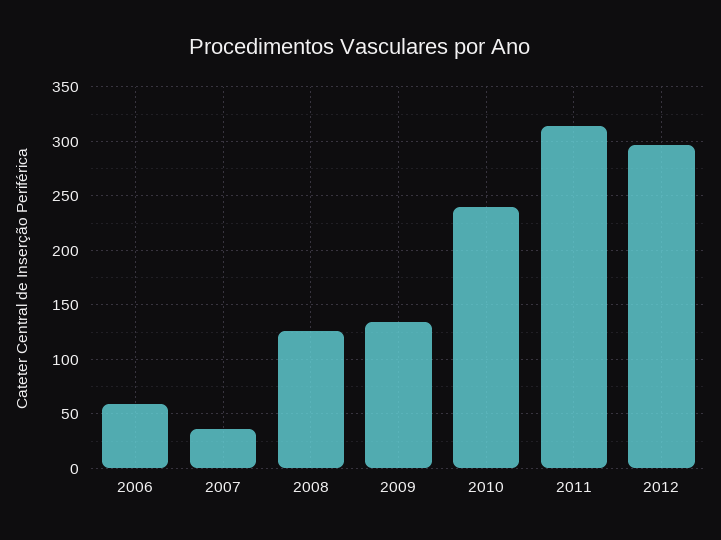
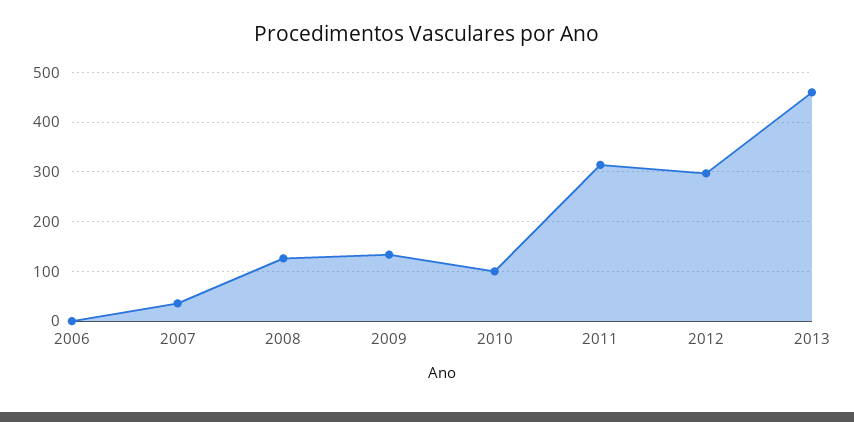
2006: 60 -> 0
2010: 240 -> 100
2013: none -> 460

